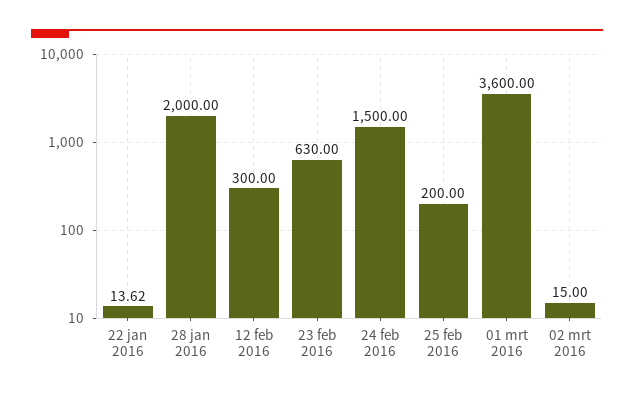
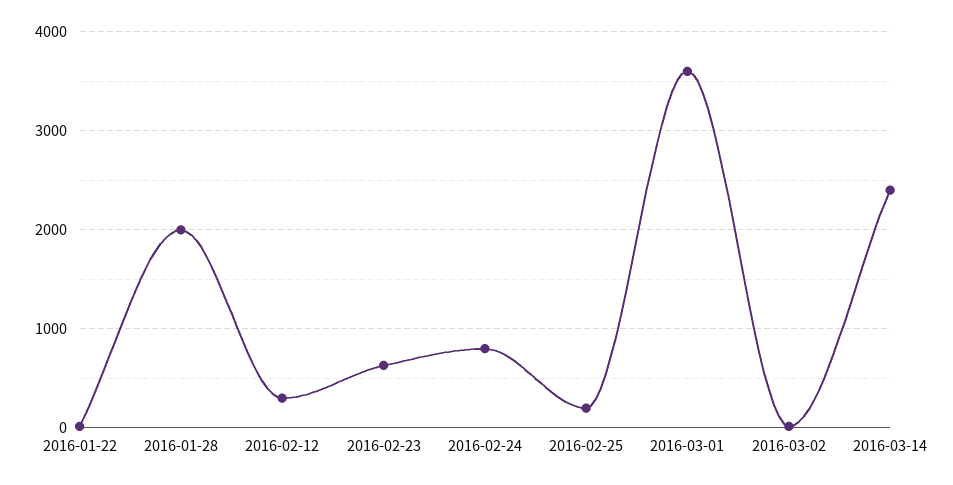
24 feb 2016: 1500 -> 800
2016-03-14: none -> 2400

